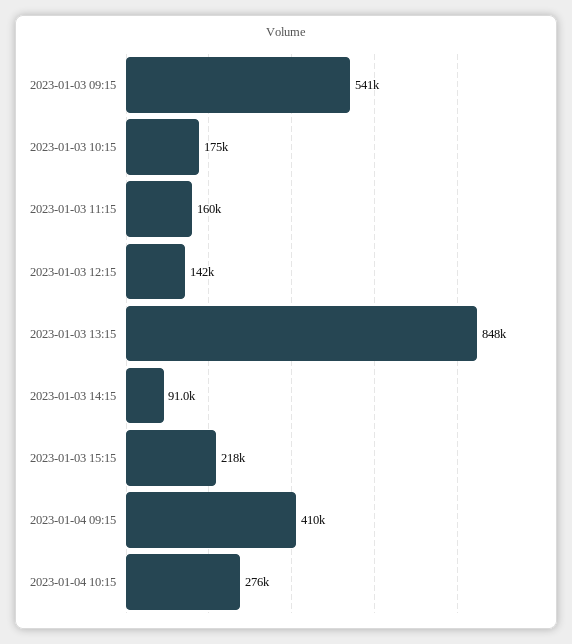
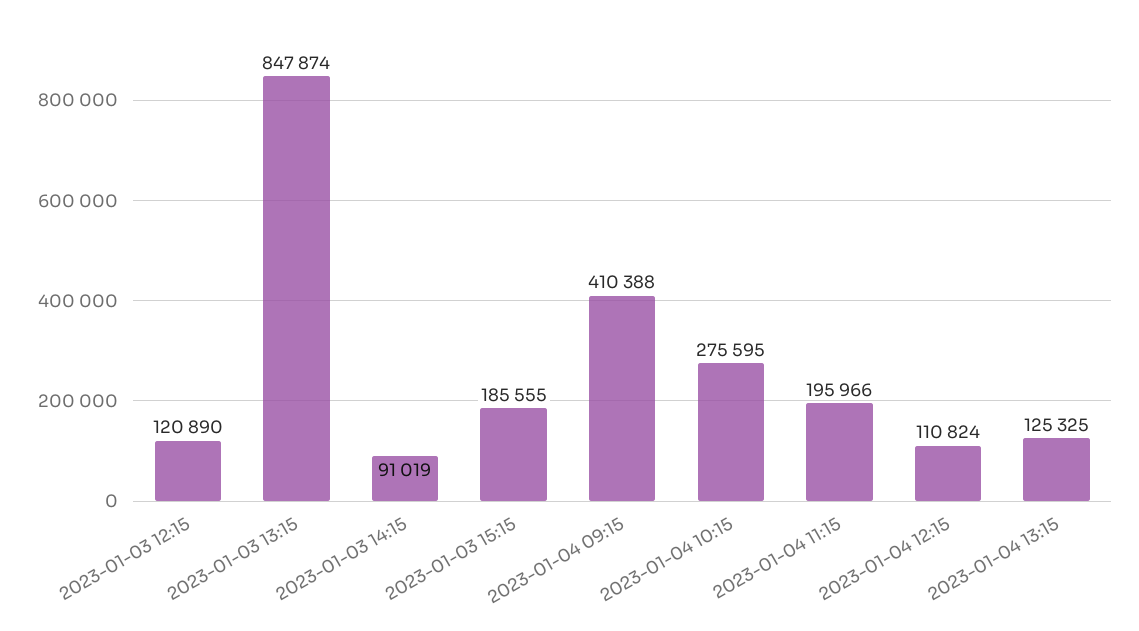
2023-01-03 09:15: 541000 -> none
2023-01-03 10:15: 175000 -> none
2023-01-03 11:15: 160000 -> none
2023-01-03 12:15: 142000 -> 120890
2023-01-03 15:15: 218000 -> 185555
2023-01-04 11:15: none -> 195966
2023-01-04 12:15: none -> 110824
2023-01-04 13:15: none -> 125325

